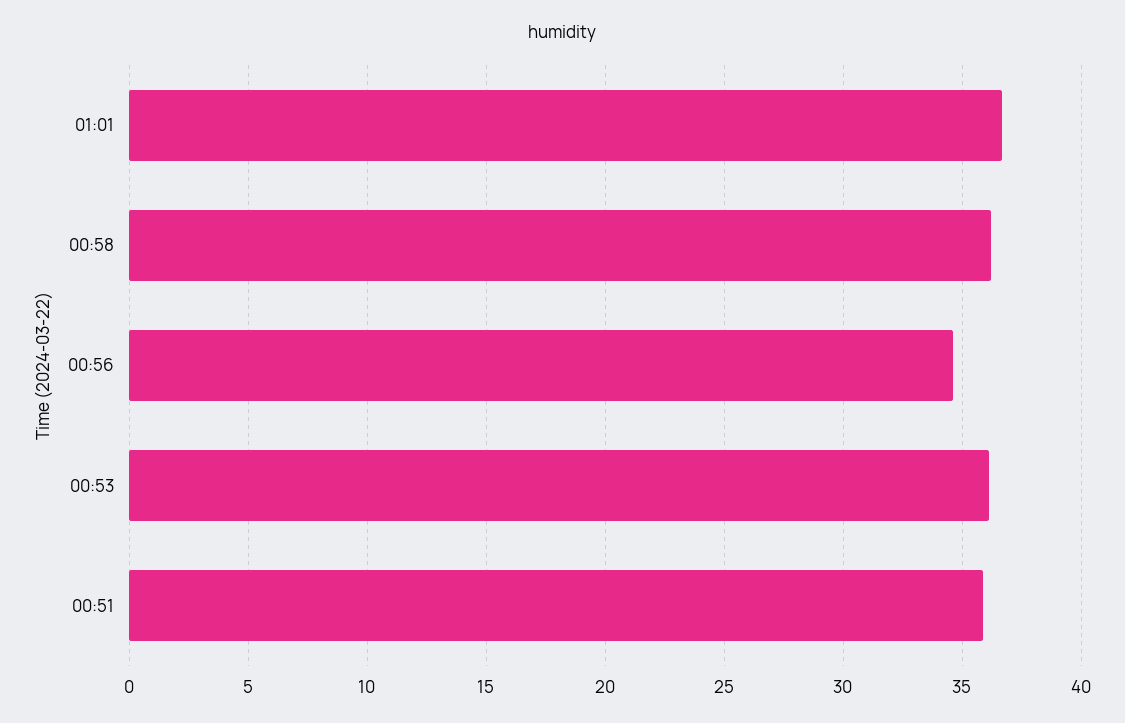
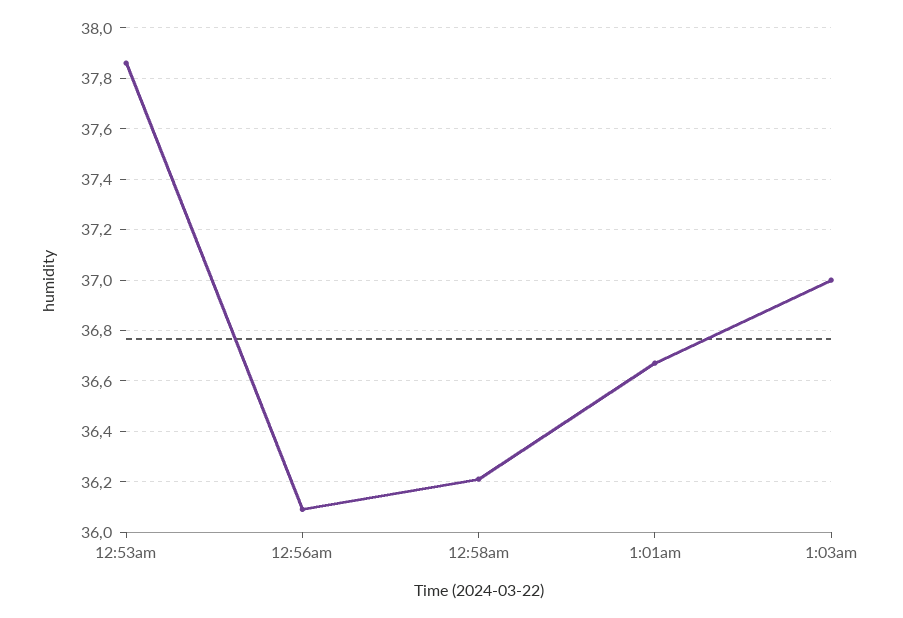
00:56: 34.5 -> 36.1
00:53: 36 -> 37.85
00:51: 36 -> none
1:03am: none -> 37

